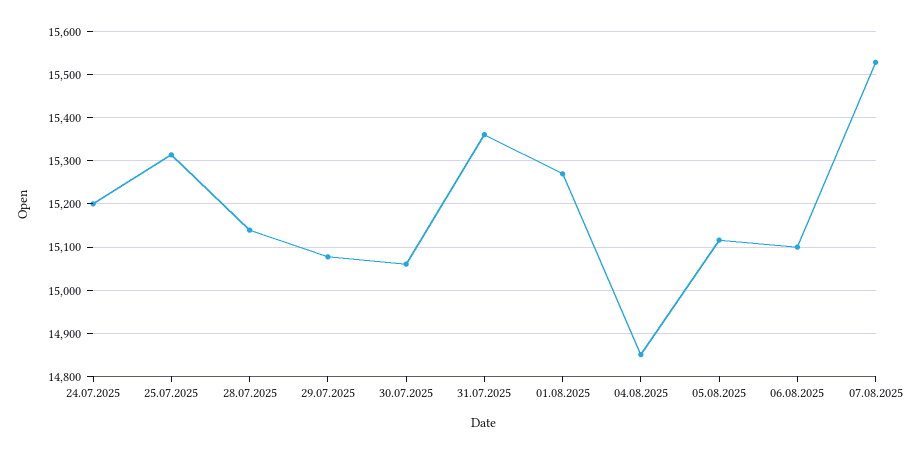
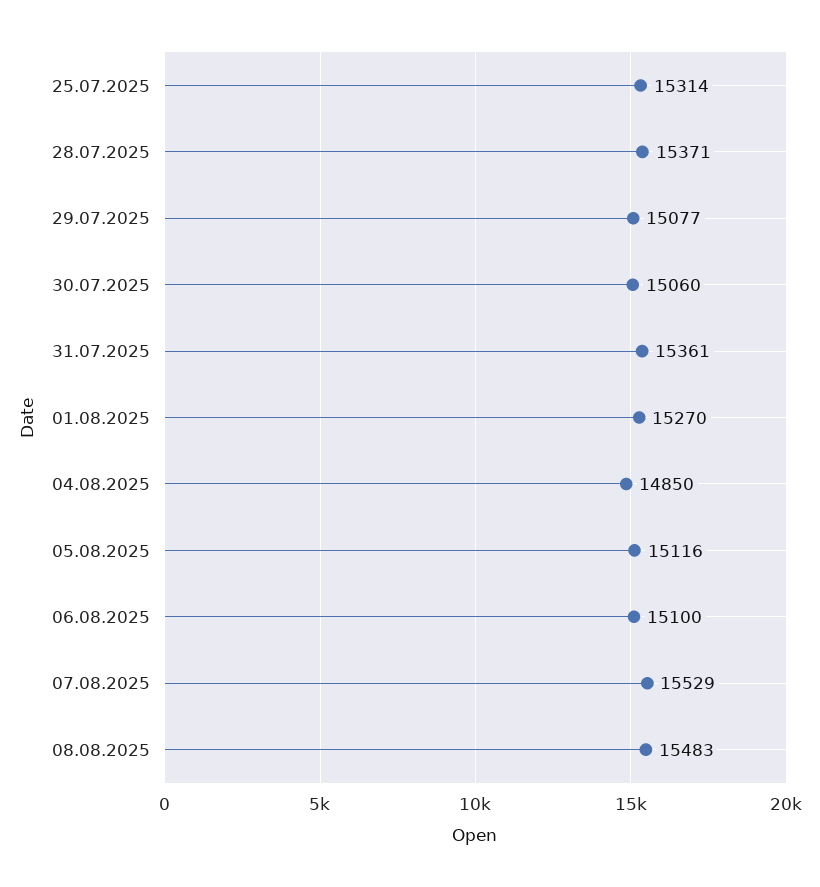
24.07.2025: 15200 -> none
28.07.2025: 15140 -> 15371
08.08.2025: none -> 15483

